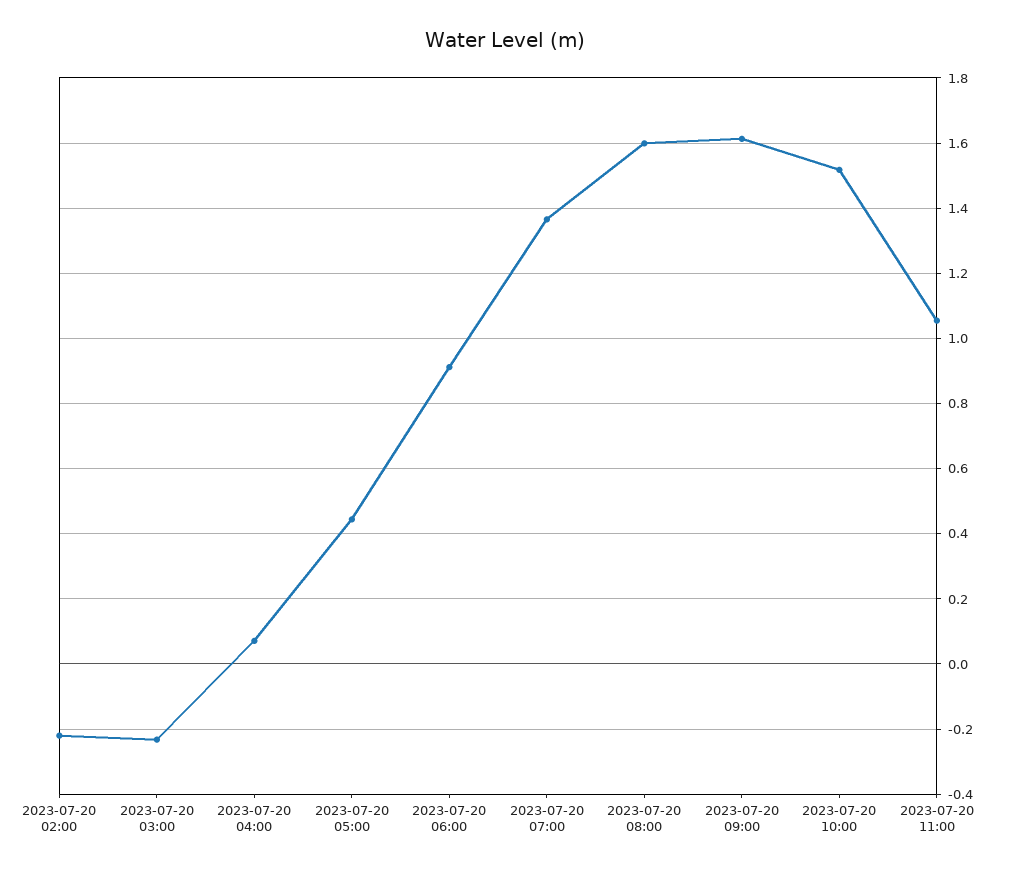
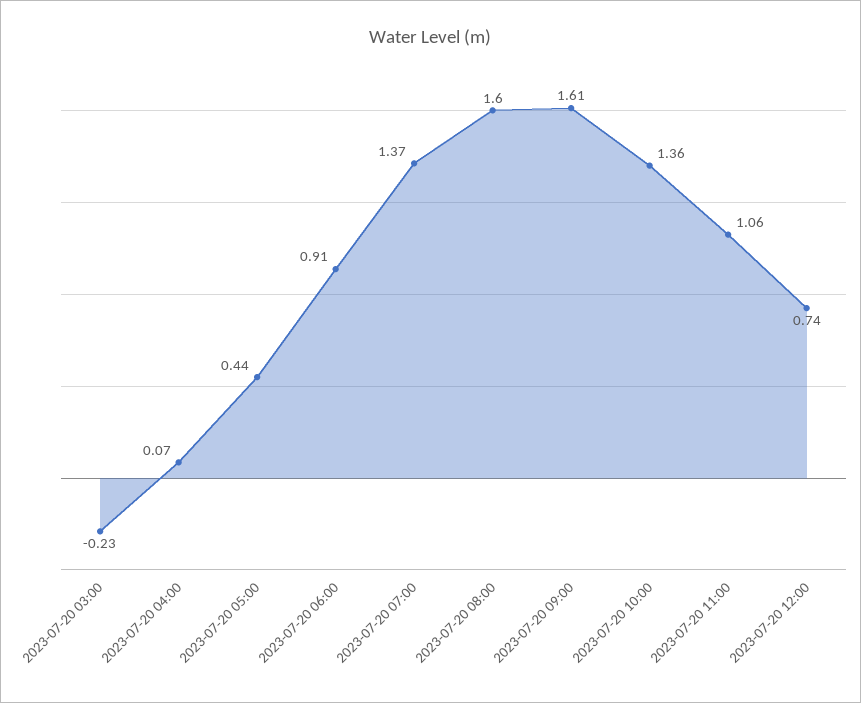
2023-07-20 02:00: -0.22 -> none
2023-07-20 10:00: 1.52 -> 1.36
2023-07-20 12:00: none -> 0.74

